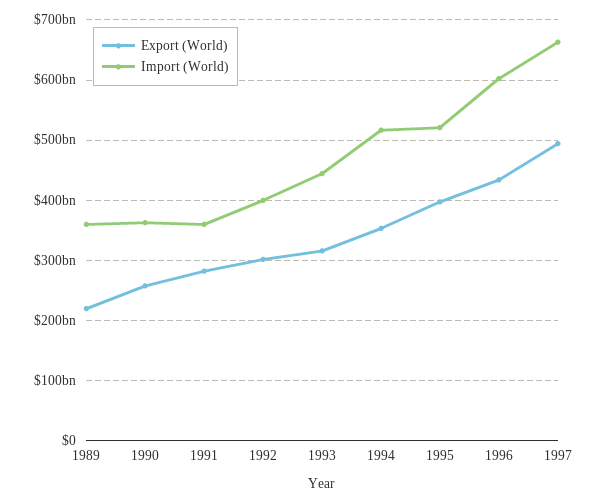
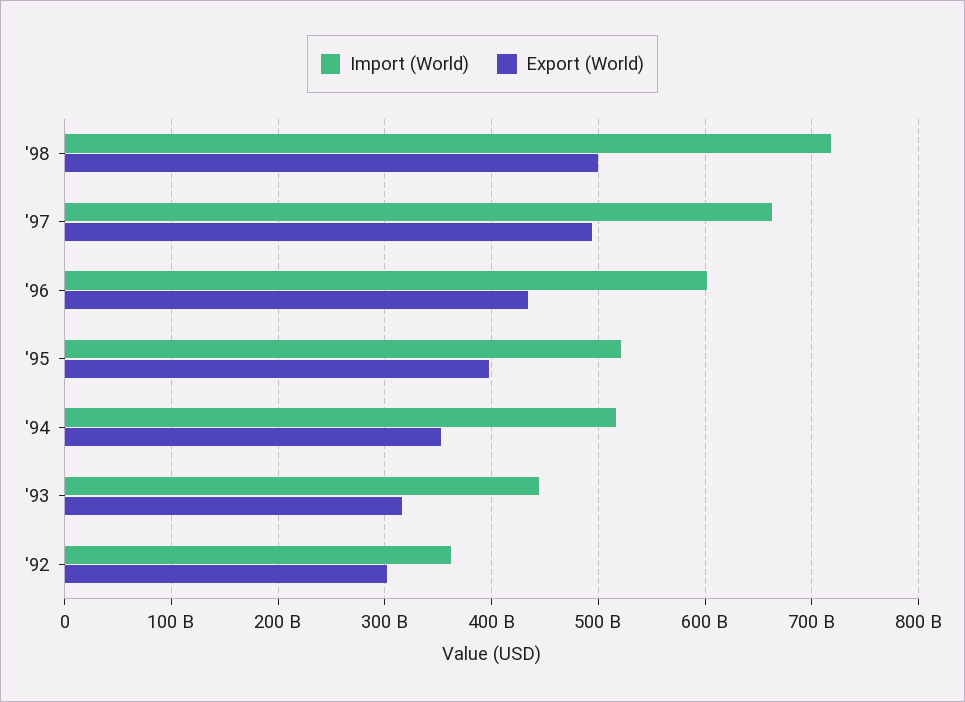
Export (World), 1989: 220000000000 -> none
Import (World), 1989: 360000000000 -> none
Export (World), 1990: 260000000000 -> none
Import (World), 1990: 360000000000 -> none
Export (World), 1991: 280000000000 -> none
Import (World), 1991: 360000000000 -> none
Import (World), 1992: 400000000000 -> 360000000000
Import (World), '98: none -> 720000000000
Export (World), '98: none -> 500000000000

